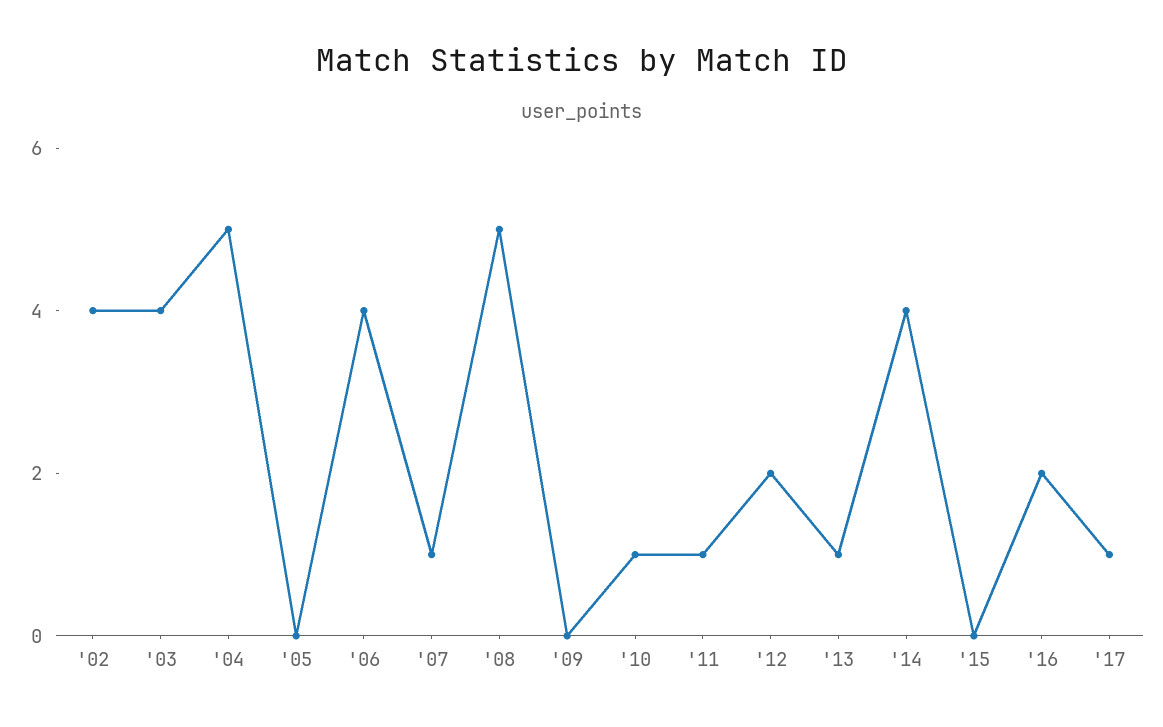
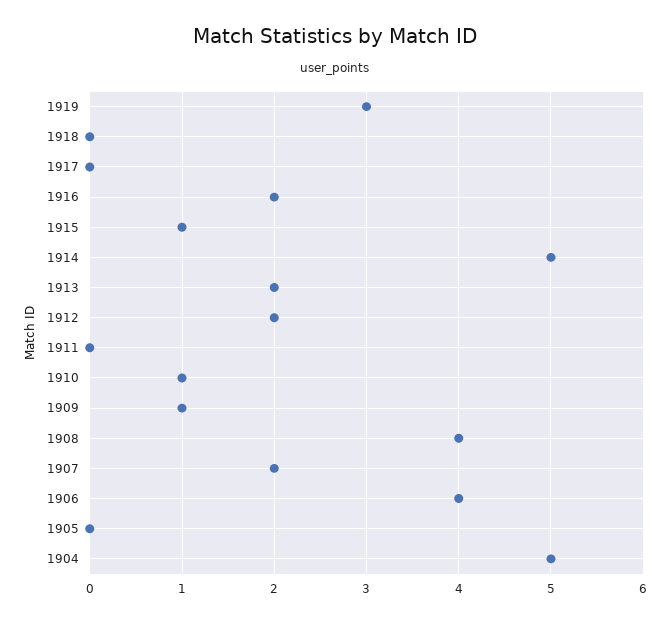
'02: 4 -> none
'03: 4 -> none
'07: 1 -> 2
'08: 5 -> 4
'09: 0 -> 1
'11: 1 -> 0
'13: 1 -> 2
'14: 4 -> 5
'15: 0 -> 1
'17: 1 -> 0
1919: none -> 3
1918: none -> 0

